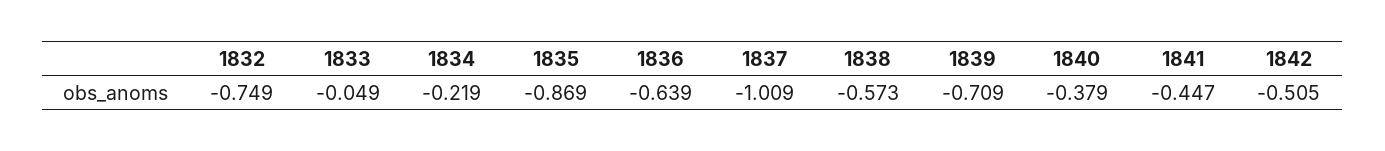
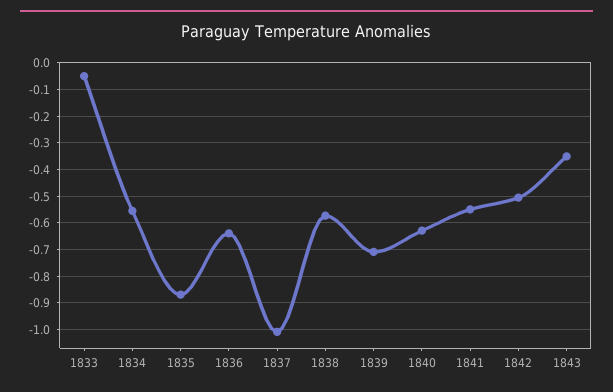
1832: -0.749 -> none
1834: -0.219 -> -0.55
1840: -0.379 -> -0.625
1841: -0.447 -> -0.55
1843: none -> -0.35

